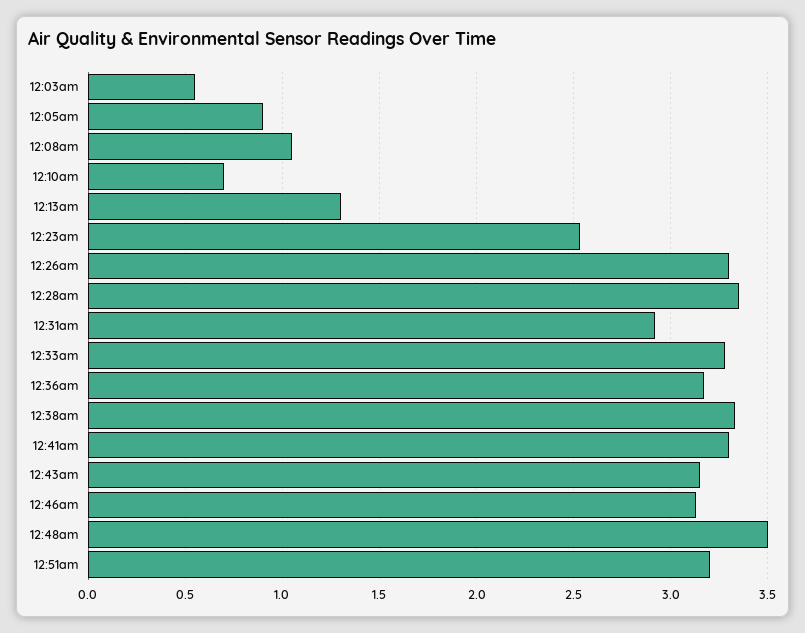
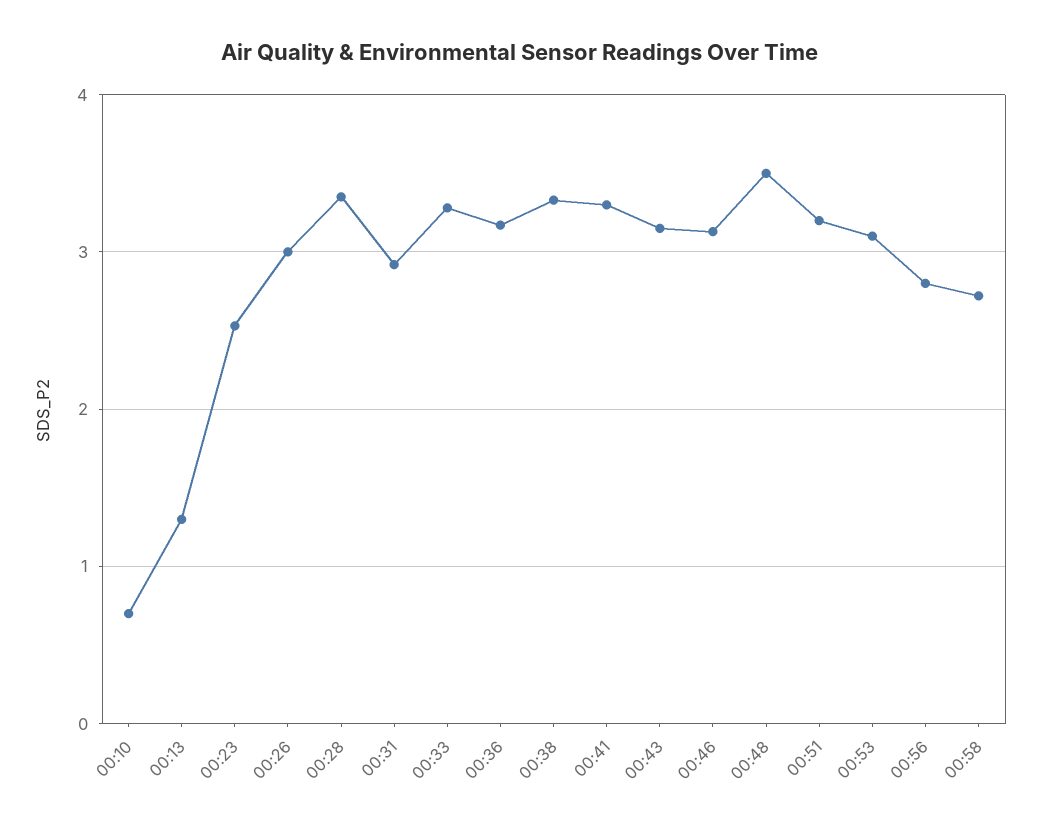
12:03am: 0.55 -> none
12:05am: 0.9 -> none
12:08am: 1.05 -> none
12:26am: 3.3 -> 3
00:53: none -> 3.1
00:56: none -> 2.8
00:58: none -> 2.7

